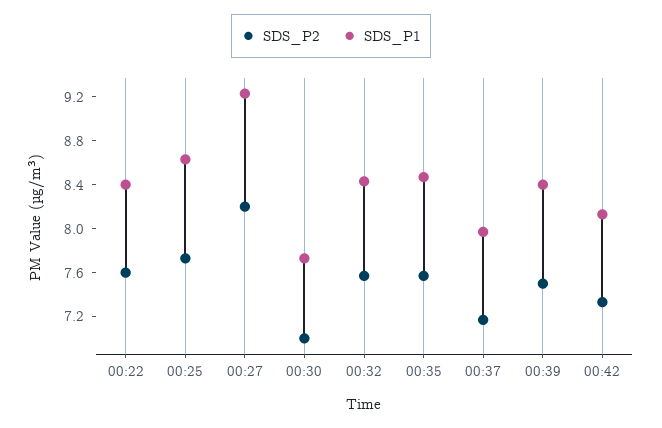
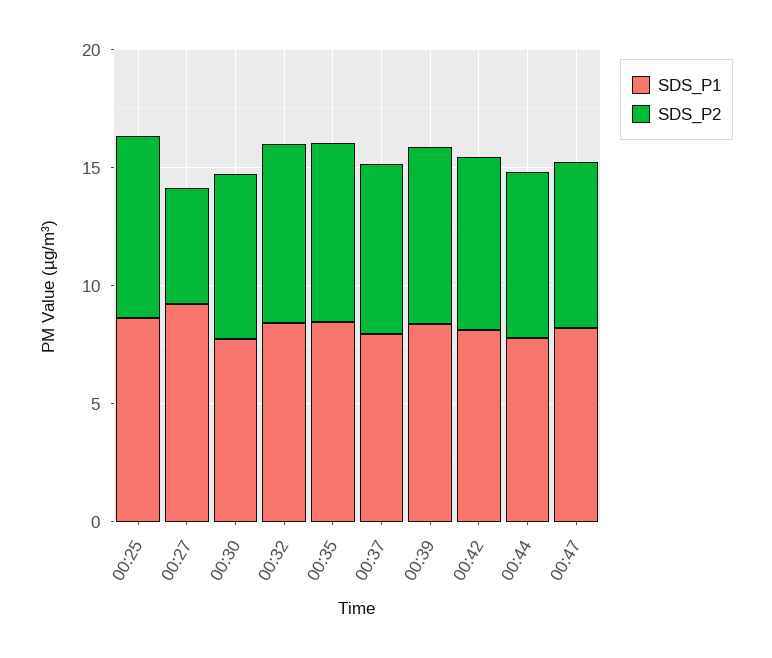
SDS_P2, 00:22: 7.6 -> none
SDS_P1, 00:22: 8.4 -> none
SDS_P2, 00:27: 8.2 -> 5
SDS_P1, 00:44: none -> 8
SDS_P2, 00:44: none -> 7
SDS_P1, 00:47: none -> 8
SDS_P2, 00:47: none -> 7

